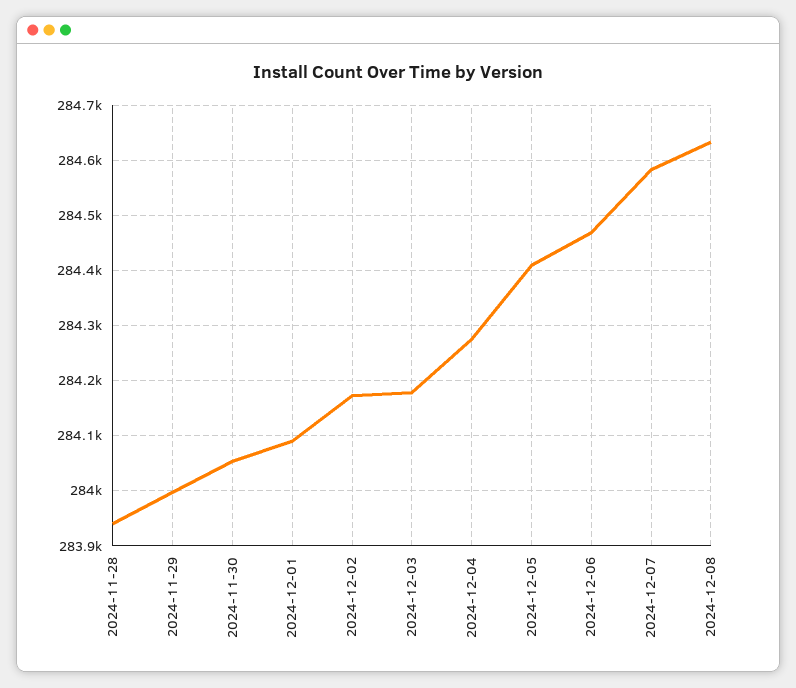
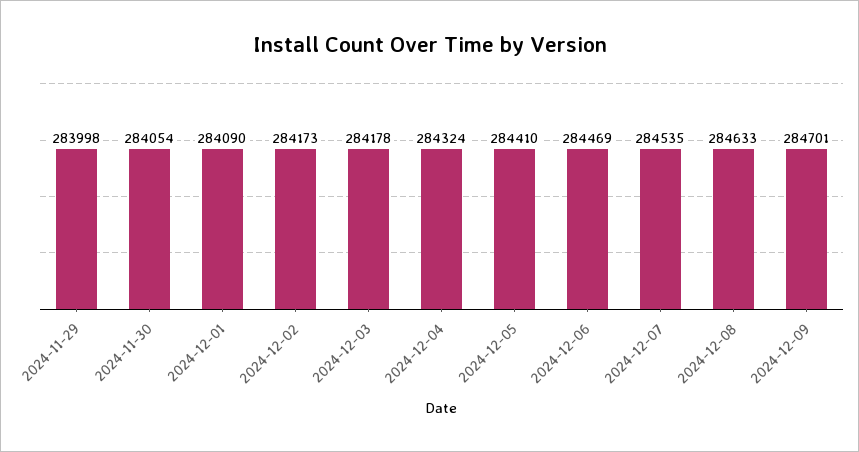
2024-11-28: 283940 -> none
2024-12-04: 284280 -> 284324
2024-12-07: 284580 -> 284535
2024-12-09: none -> 284701

